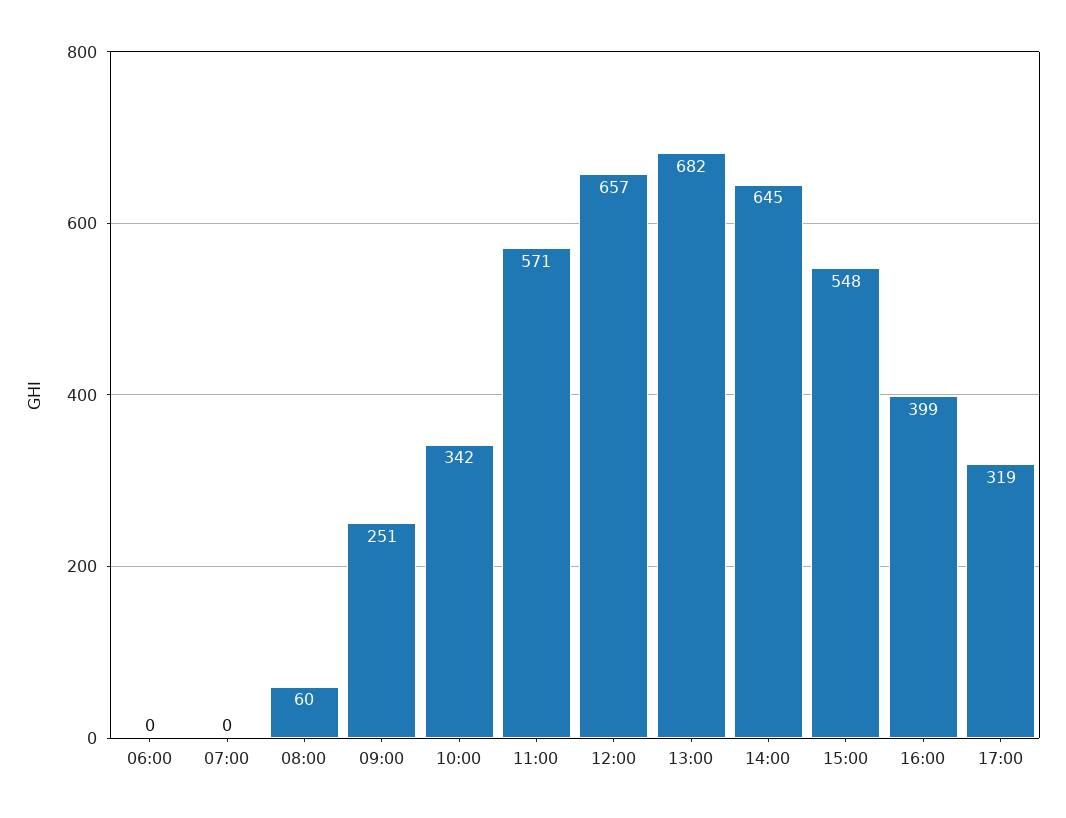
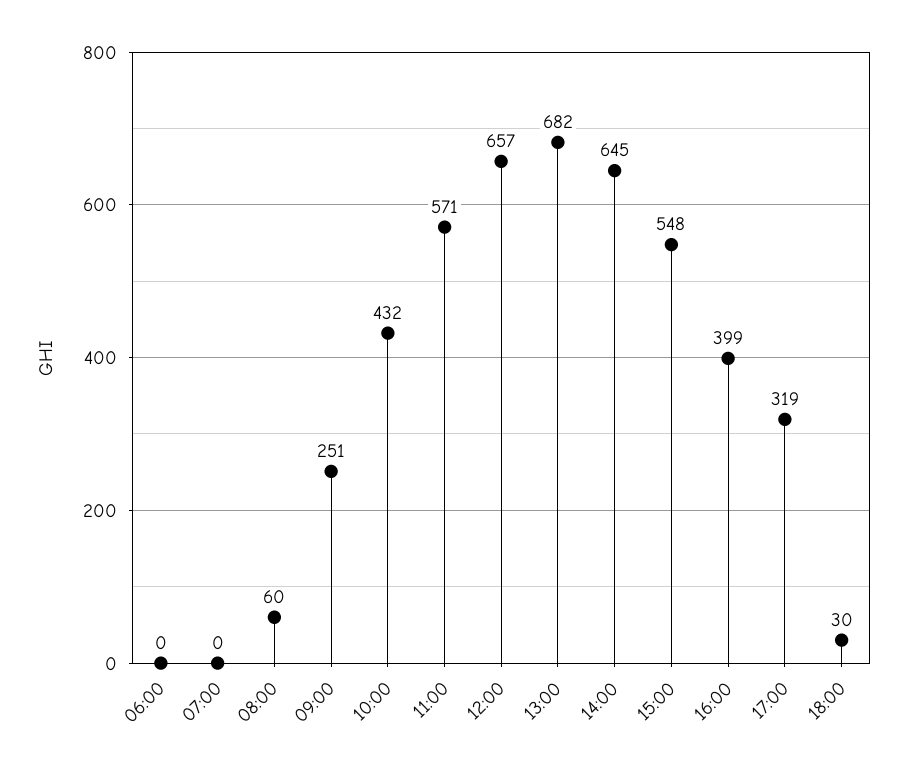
10:00: 342 -> 432
18:00: none -> 30

